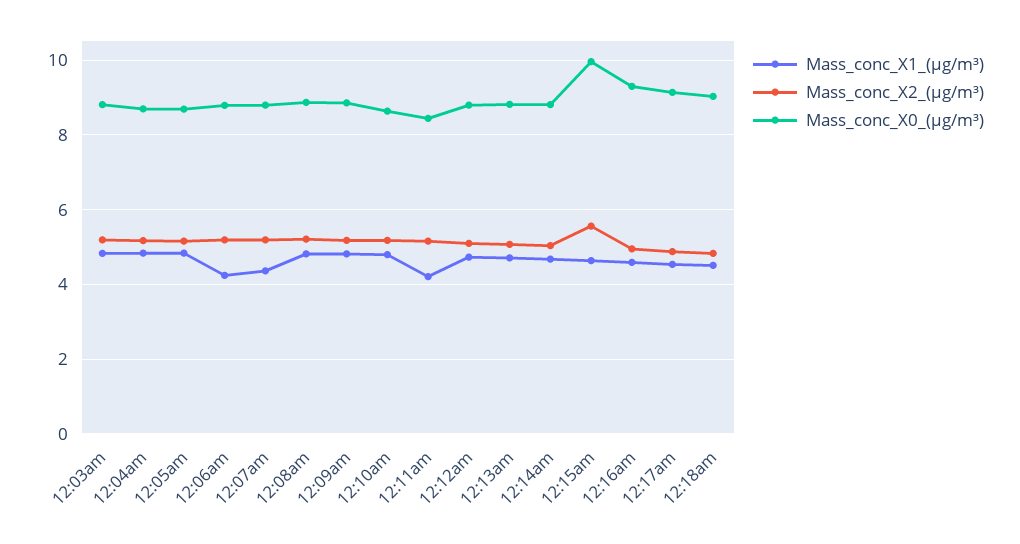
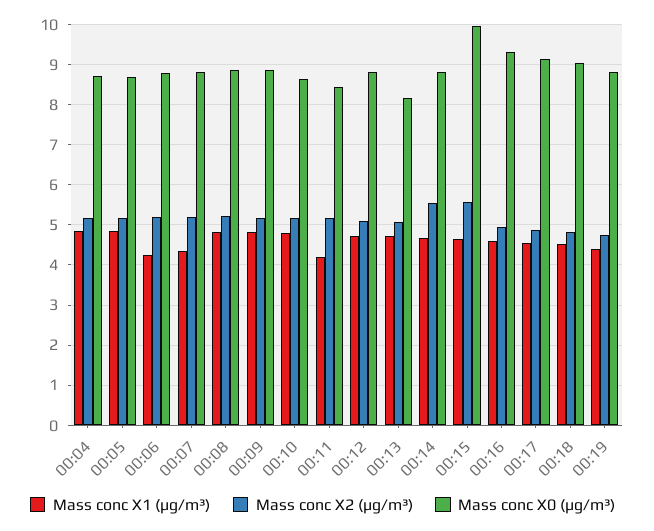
Mass_conc_X1_(μg/m³), 12:03am: 4.8 -> none
Mass_conc_X2_(μg/m³), 12:03am: 5.2 -> none
Mass_conc_X0_(μg/m³), 12:03am: 8.8 -> none
Mass_conc_X0_(μg/m³), 12:13am: 8.8 -> 8.2
Mass_conc_X2_(μg/m³), 12:14am: 5 -> 5.6
Mass_conc_X1_(μg/m³), 00:19: none -> 4.4
Mass_conc_X2_(μg/m³), 00:19: none -> 4.8
Mass_conc_X0_(μg/m³), 00:19: none -> 8.8

